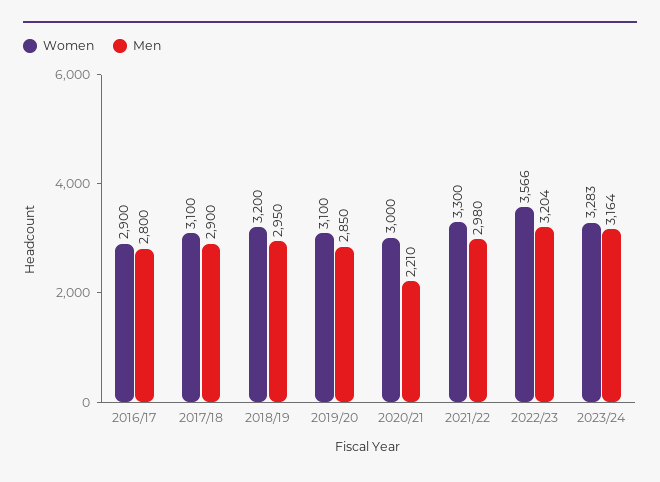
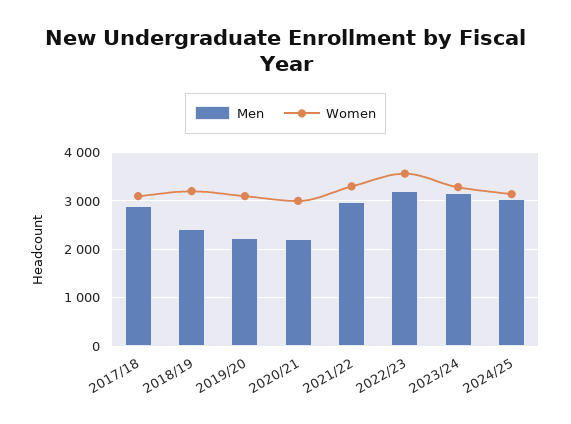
Women, 2016/17: 2900 -> none
Men, 2016/17: 2800 -> none
Men, 2018/19: 2950 -> 2400
Men, 2019/20: 2850 -> 2200
Men, 2024/25: none -> 3000
Women, 2024/25: none -> 3200

